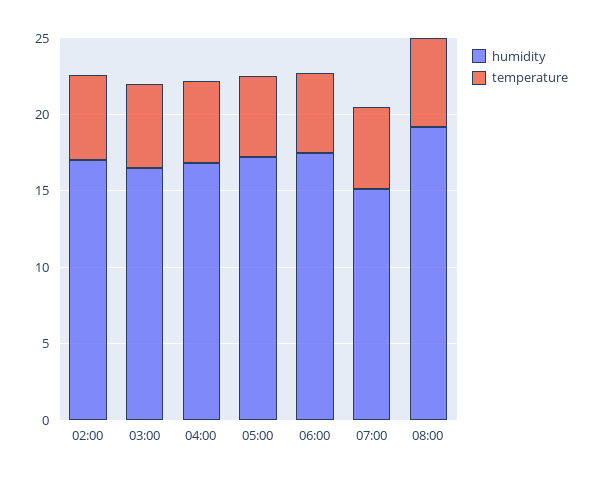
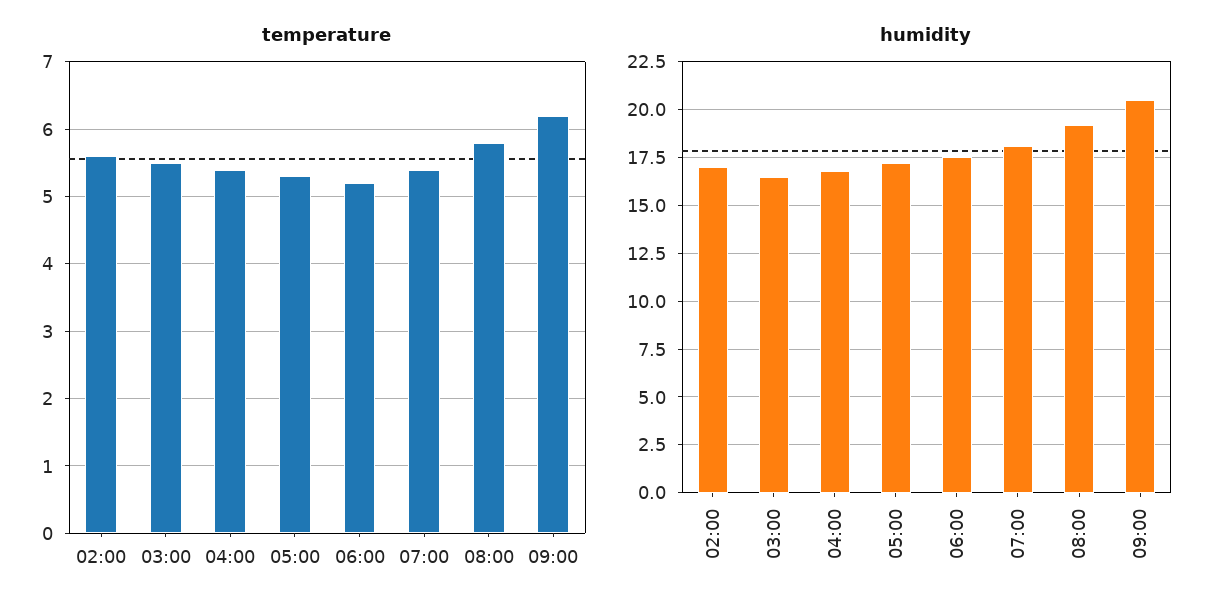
humidity, 07:00: 15 -> 18
temperature, 09:00: none -> 6.2
humidity, 09:00: none -> 20.5

